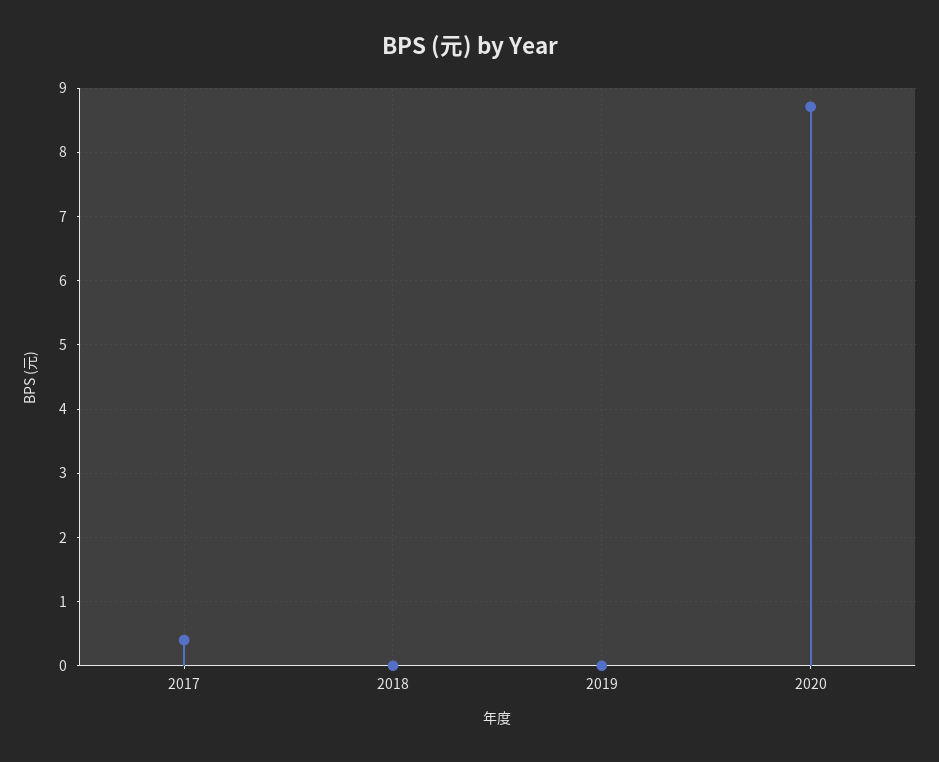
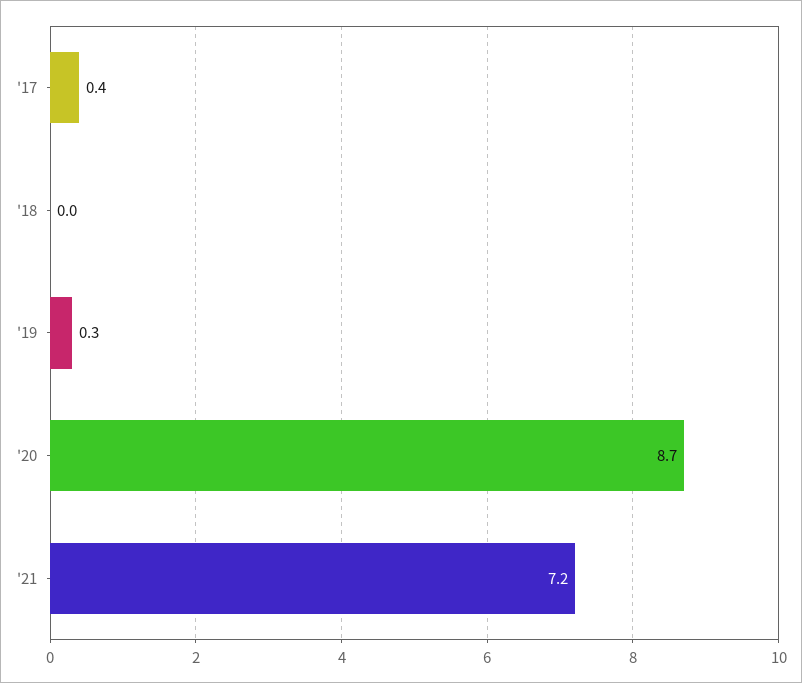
2019: 0 -> 0.3
'21: none -> 7.2

